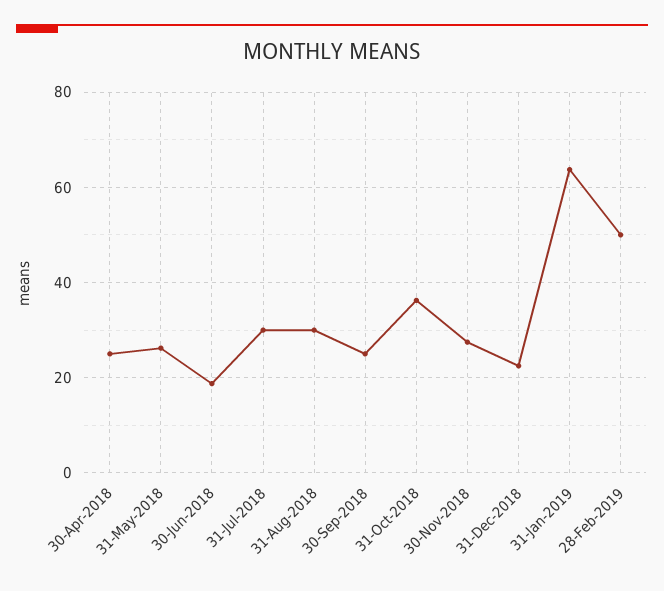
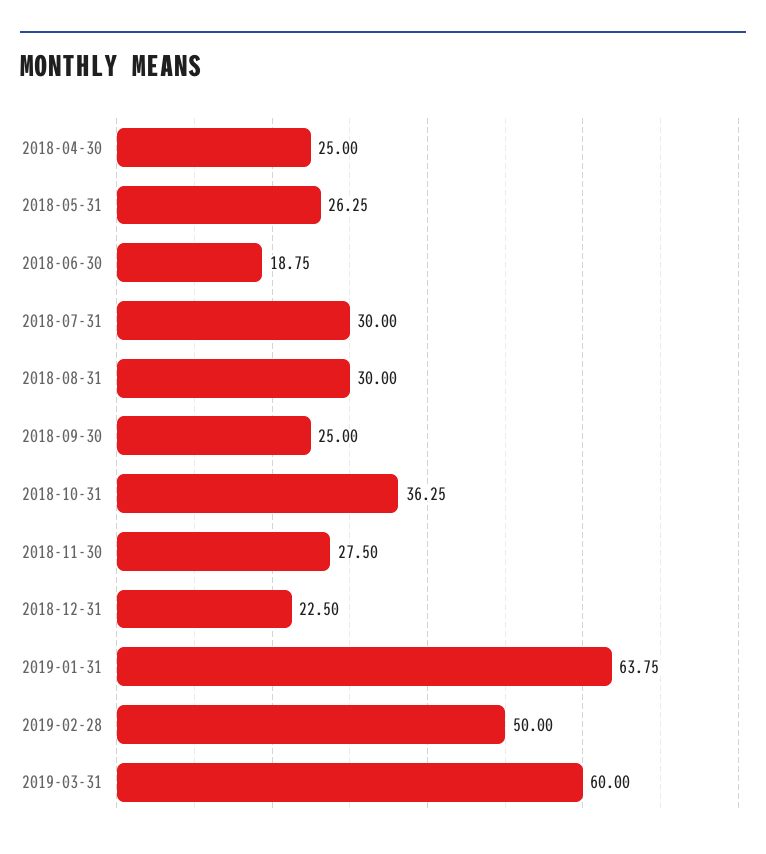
2019-03-31: none -> 60

